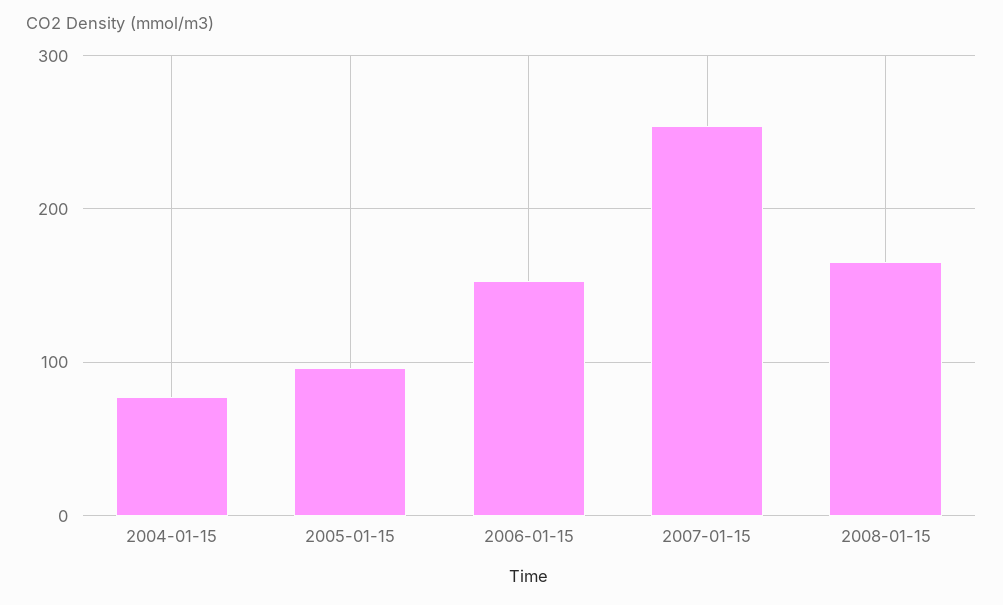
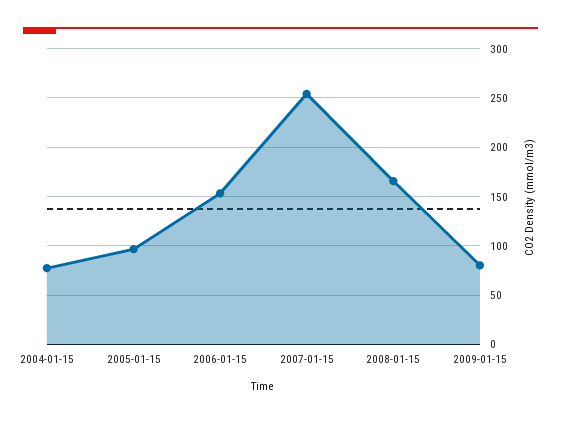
2009-01-15: none -> 80

